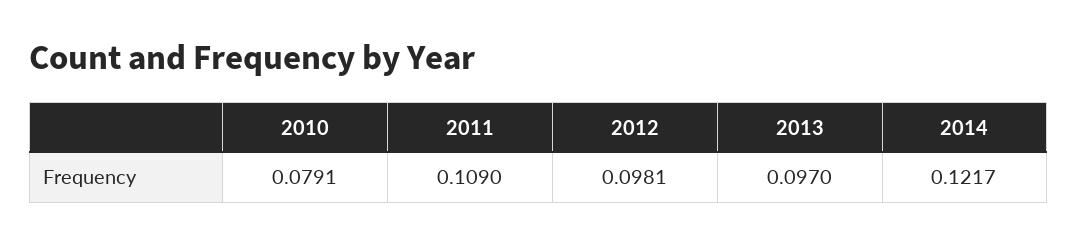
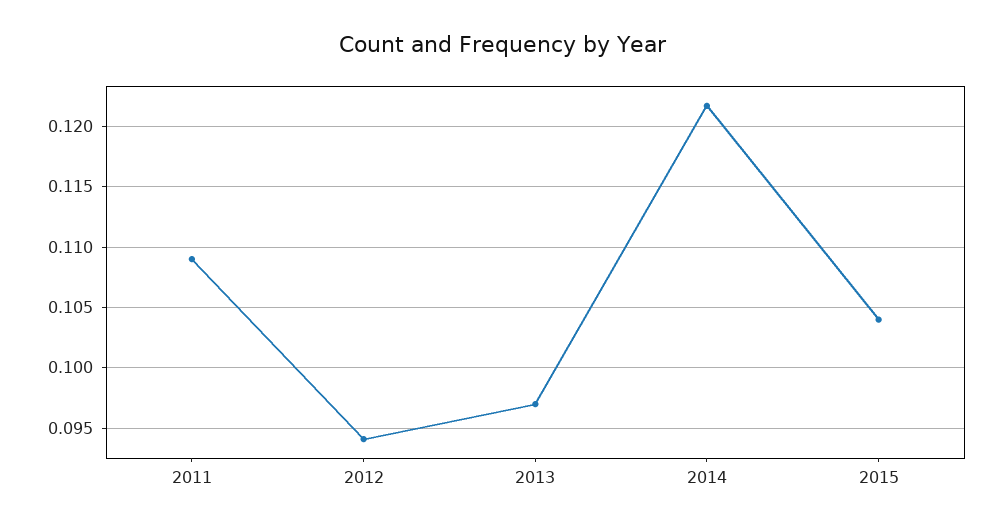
2010: 0.0791 -> none
2012: 0.0981 -> 0.094
2015: none -> 0.104

